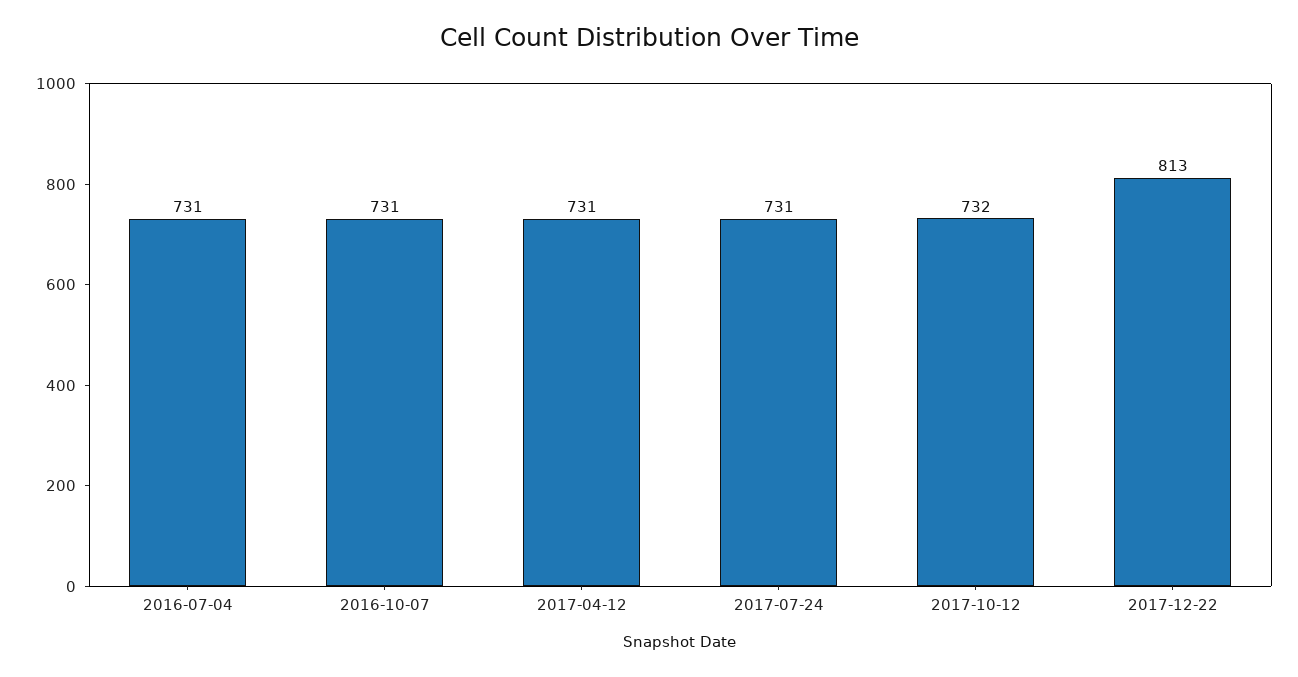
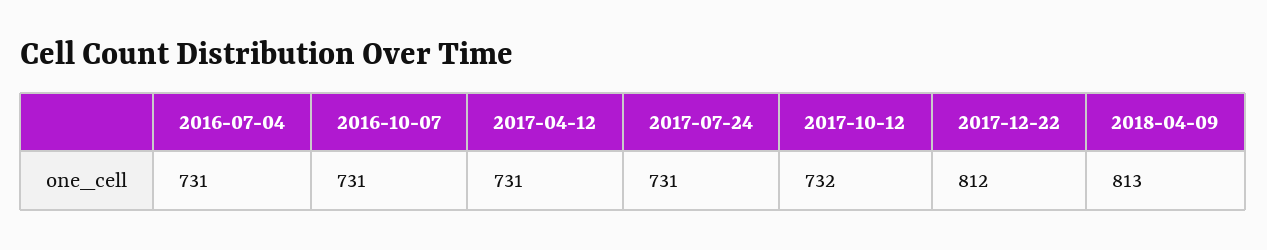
2017-12-22: 813 -> 812
2018-04-09: none -> 813

